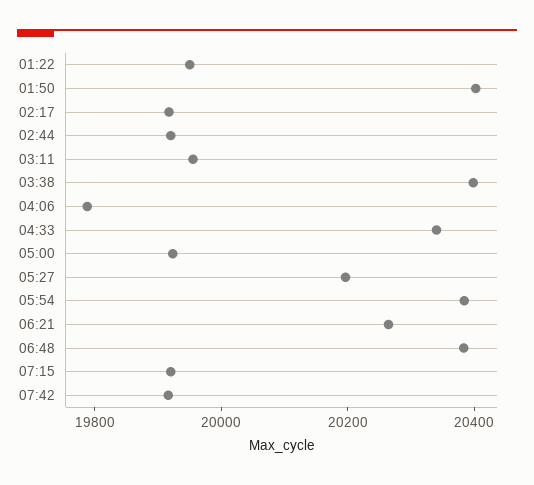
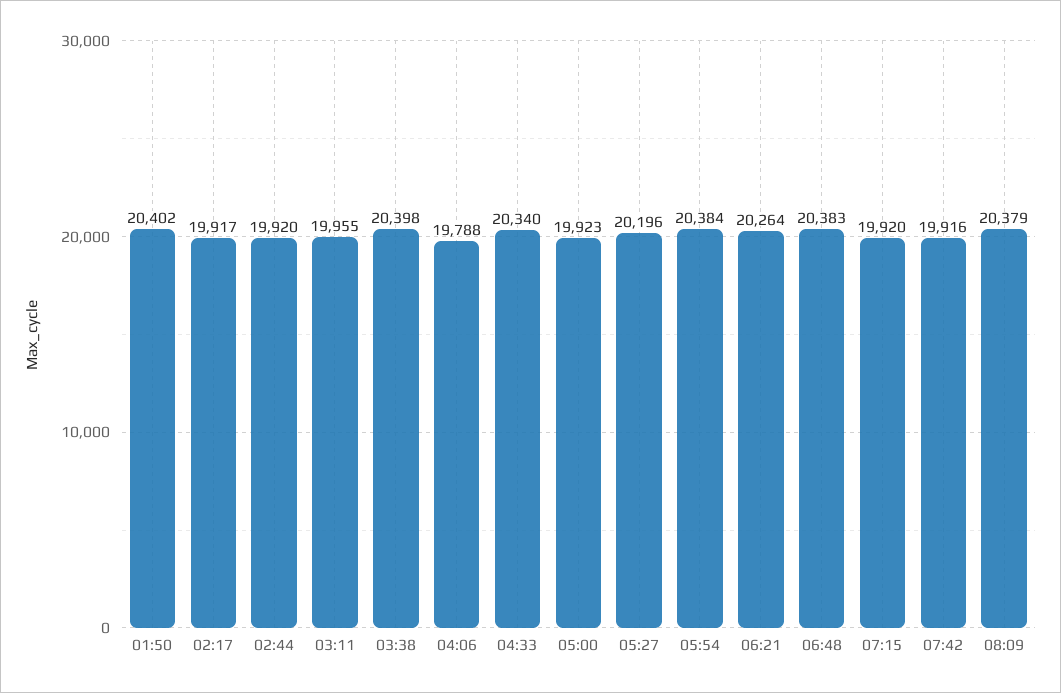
01:22: 19950 -> none
08:09: none -> 20379

